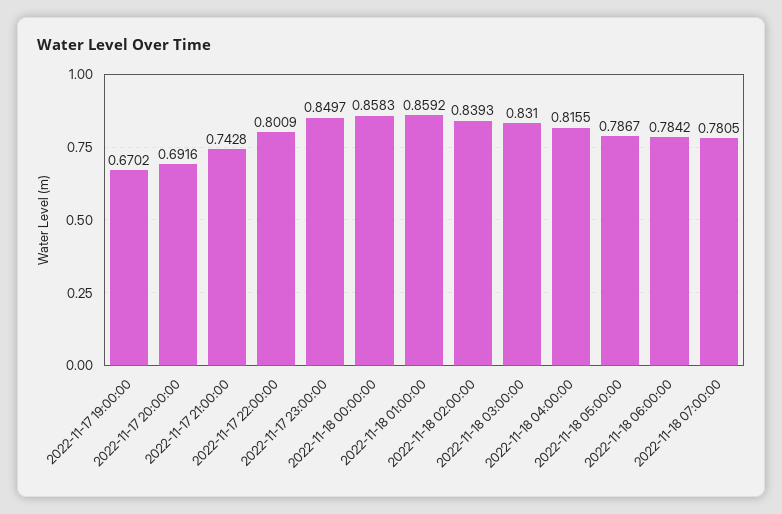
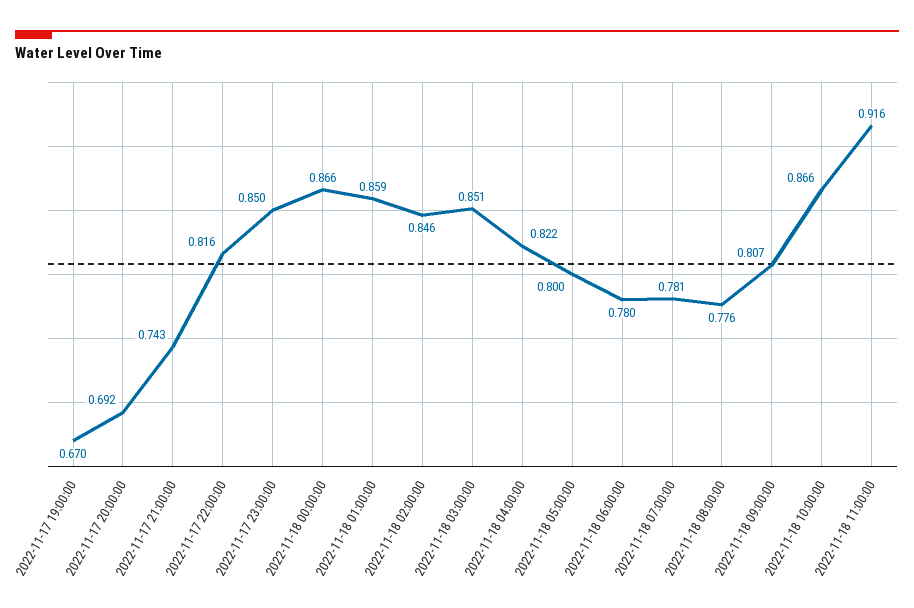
2022-11-17 22:00:00: 0.8009 -> 0.816
2022-11-18 00:00:00: 0.8583 -> 0.866
2022-11-18 02:00:00: 0.8393 -> 0.846
2022-11-18 03:00:00: 0.831 -> 0.851
2022-11-18 04:00:00: 0.8155 -> 0.822
2022-11-18 05:00:00: 0.7867 -> 0.8
2022-11-18 06:00:00: 0.7842 -> 0.78
2022-11-18 08:00:00: none -> 0.776
2022-11-18 09:00:00: none -> 0.807
2022-11-18 10:00:00: none -> 0.866
2022-11-18 11:00:00: none -> 0.916

